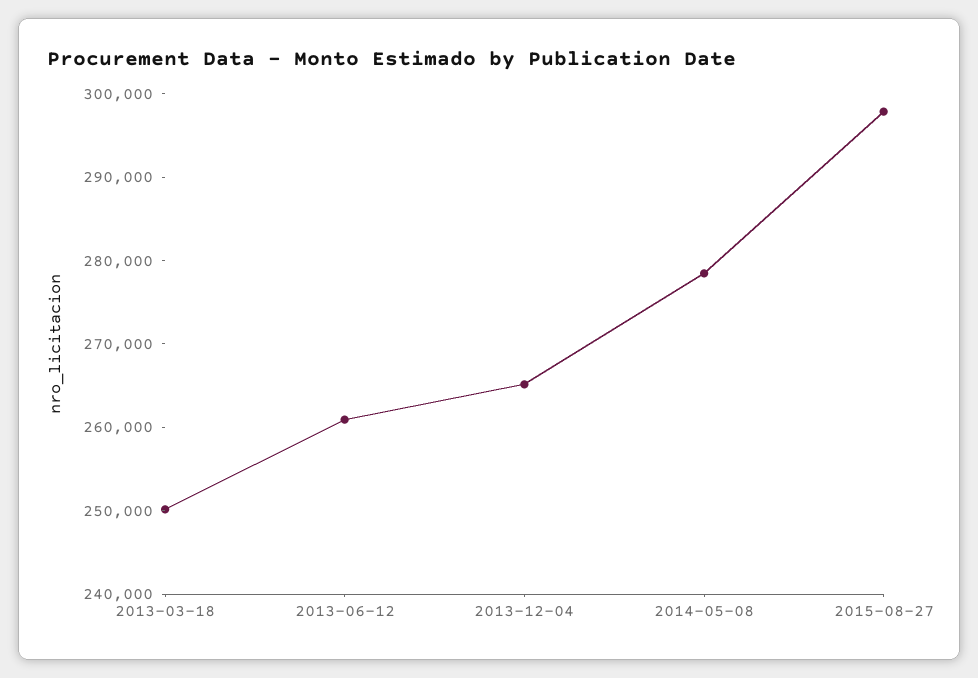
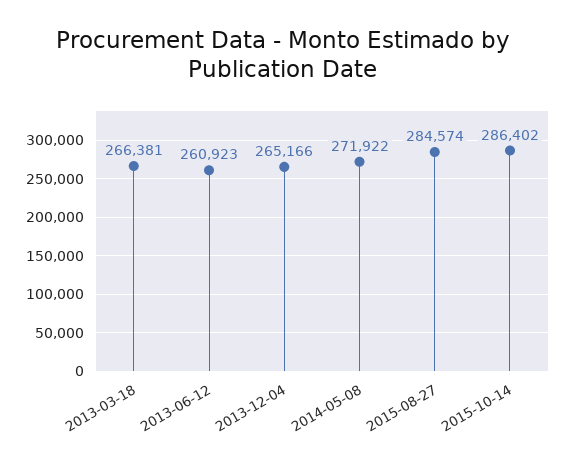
2013-03-18: 250000 -> 266381
2014-05-08: 278000 -> 271922
2015-08-27: 298000 -> 284574
2015-10-14: none -> 286402

